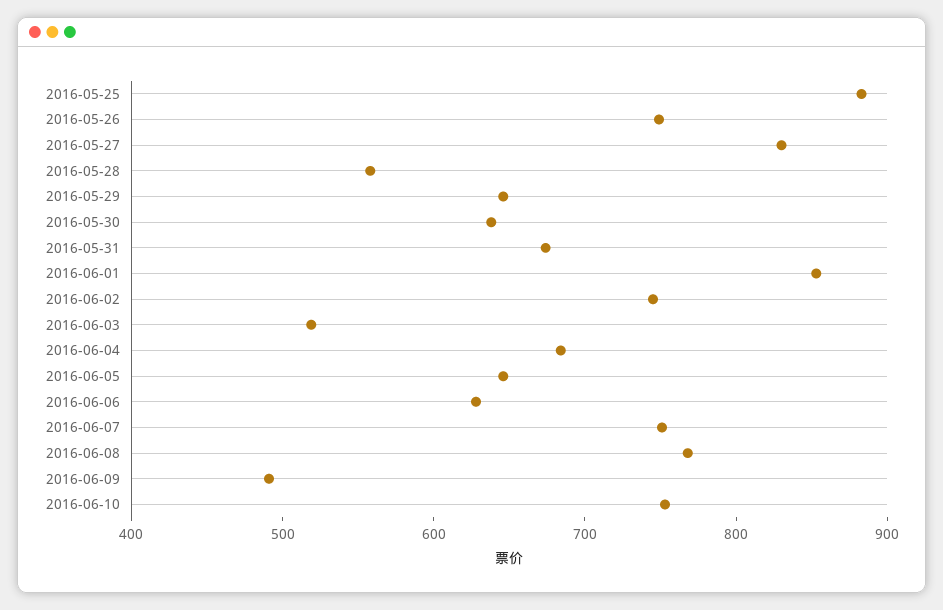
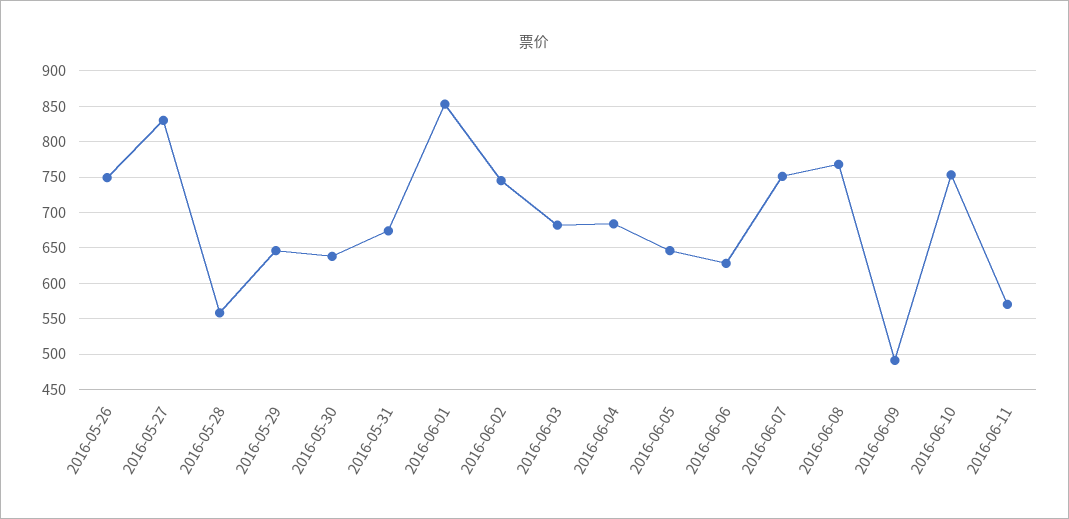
2016-05-25: 880 -> none
2016-06-03: 520 -> 680
2016-06-11: none -> 570

